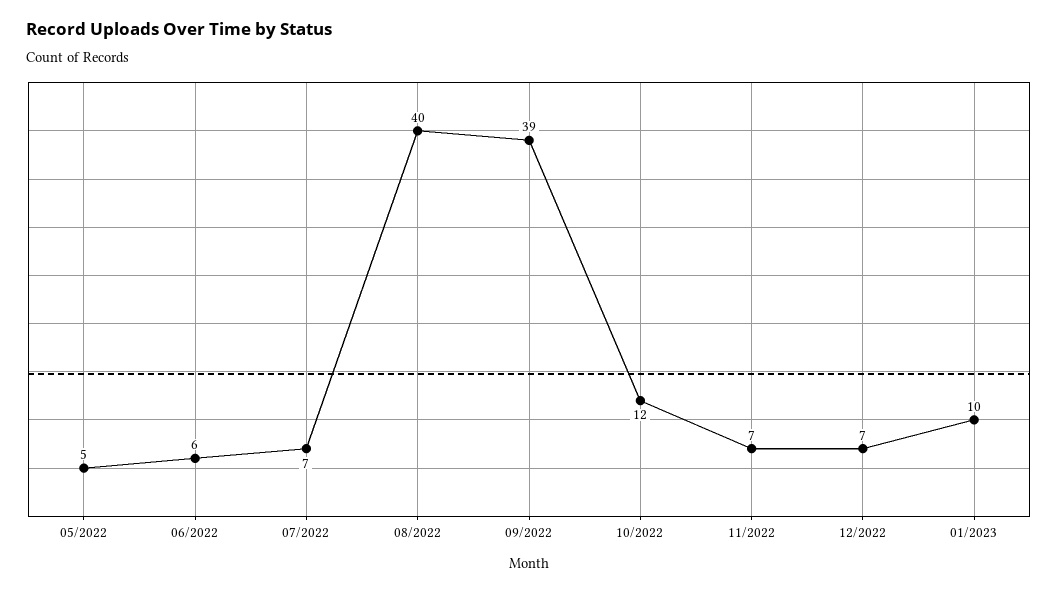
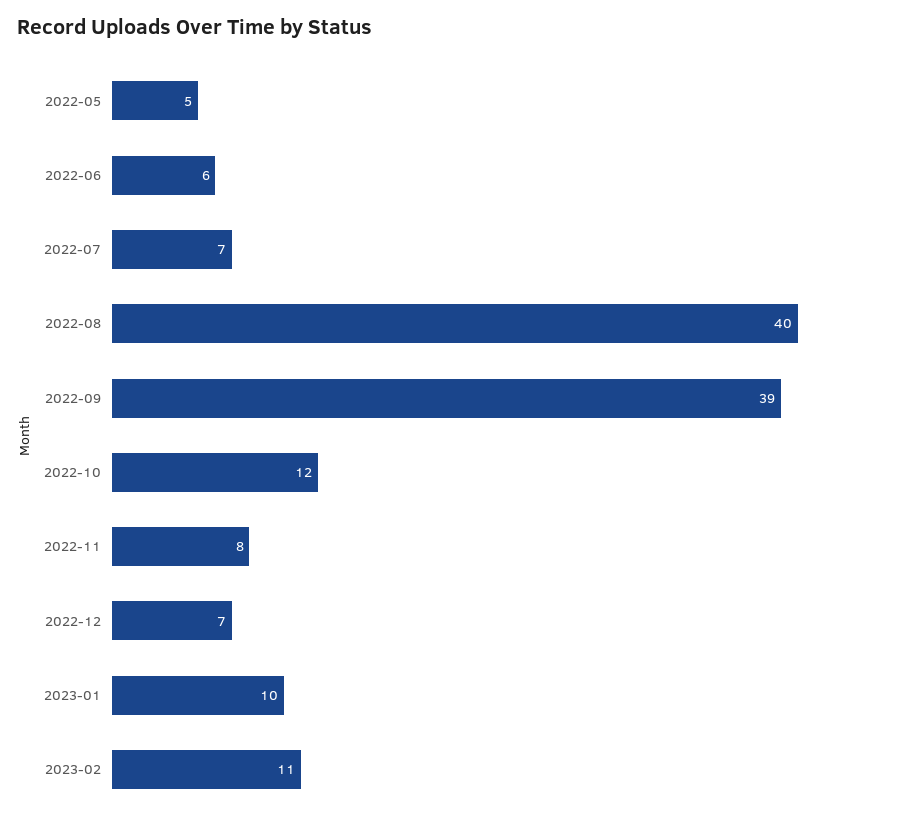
11/2022: 7 -> 8
2023-02: none -> 11

